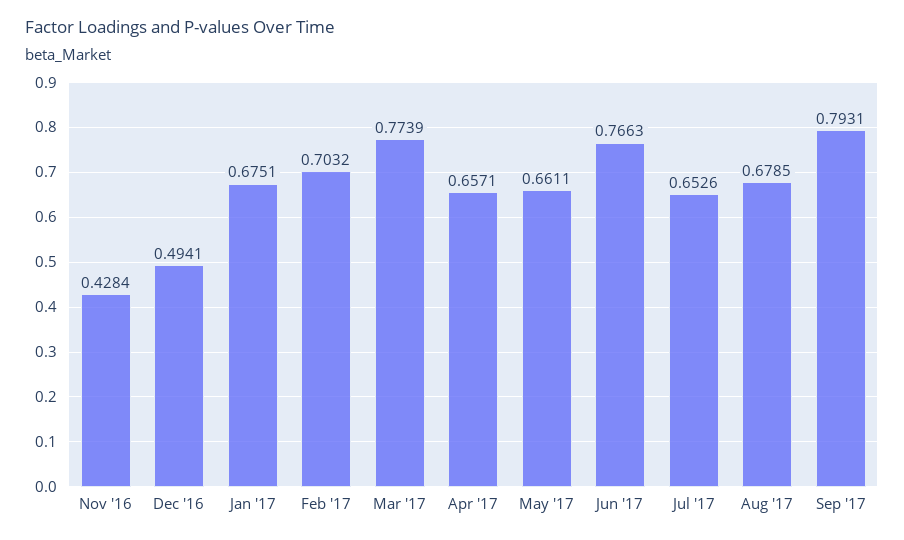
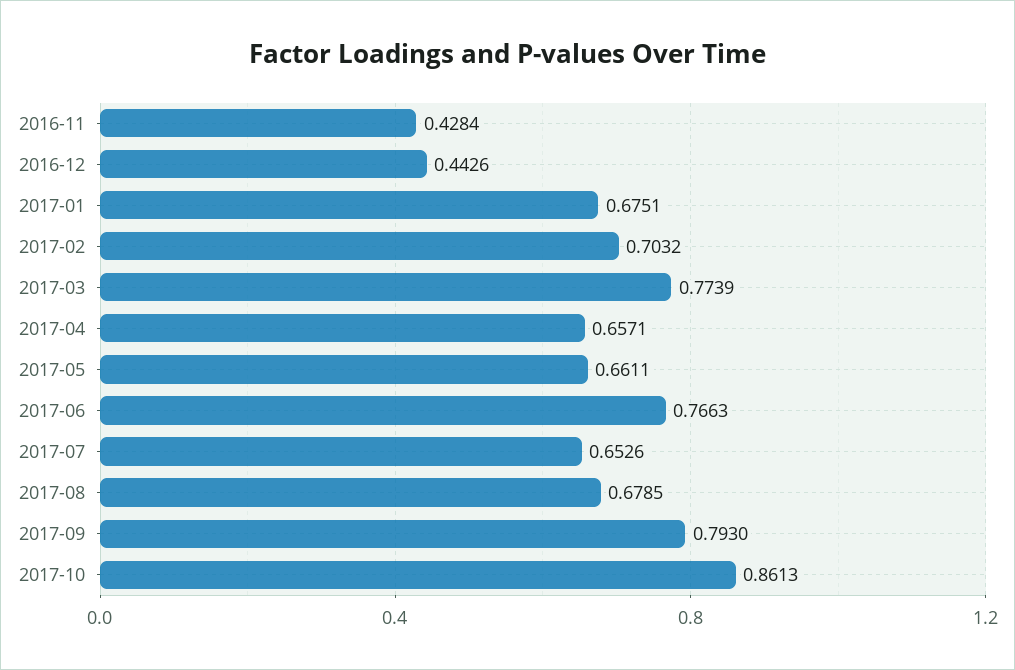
Dec '16: 0.4941 -> 0.4426
Sep '17: 0.7931 -> 0.793
2017-10: none -> 0.8613

